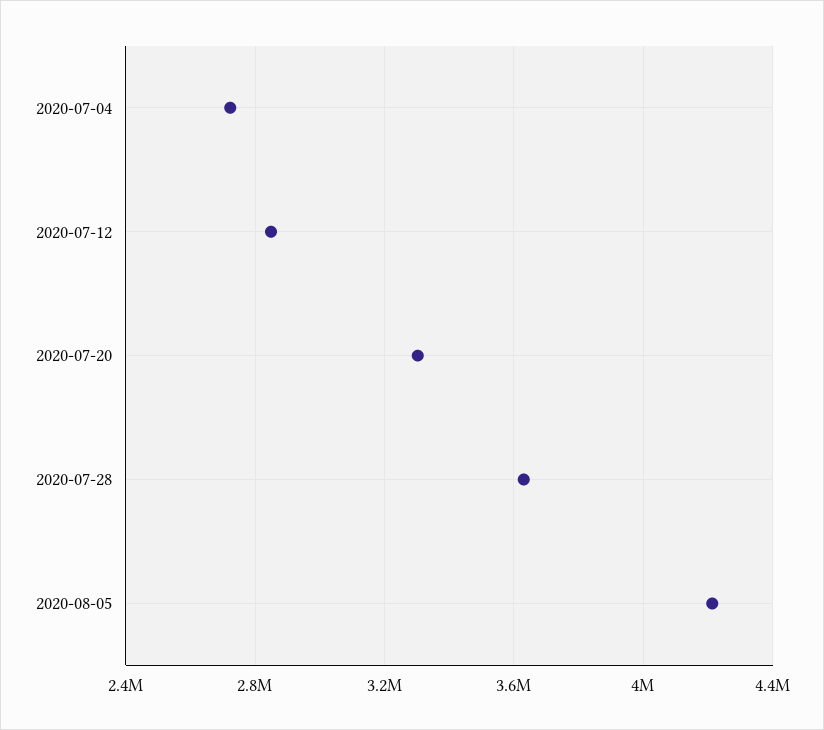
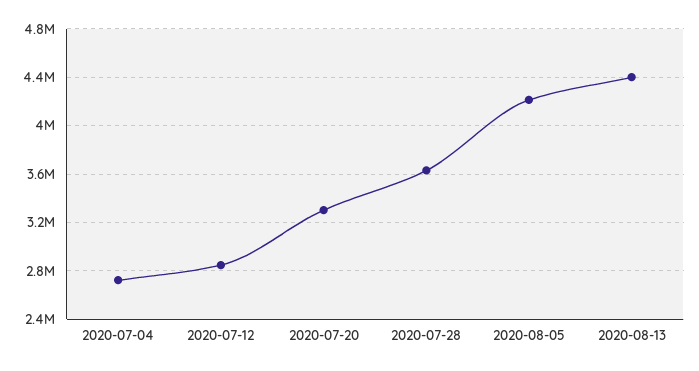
2020-08-13: none -> 4400000

